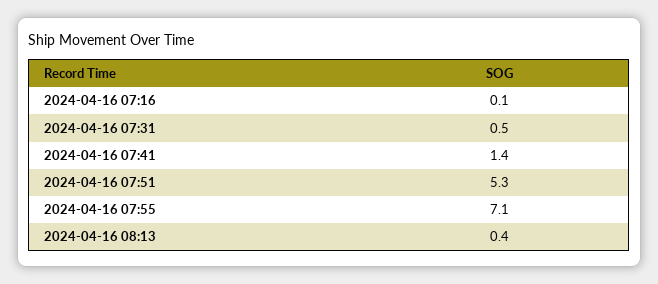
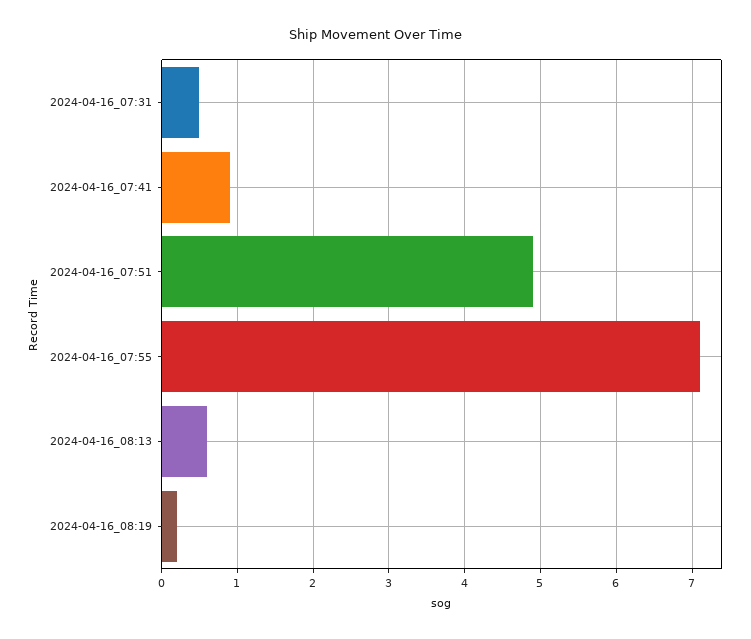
2024-04-16 07:16: 0.1 -> none
2024-04-16 07:41: 1.4 -> 0.9
2024-04-16 07:51: 5.3 -> 4.9
2024-04-16 08:13: 0.4 -> 0.6
2024-04-16_08:19: none -> 0.2

